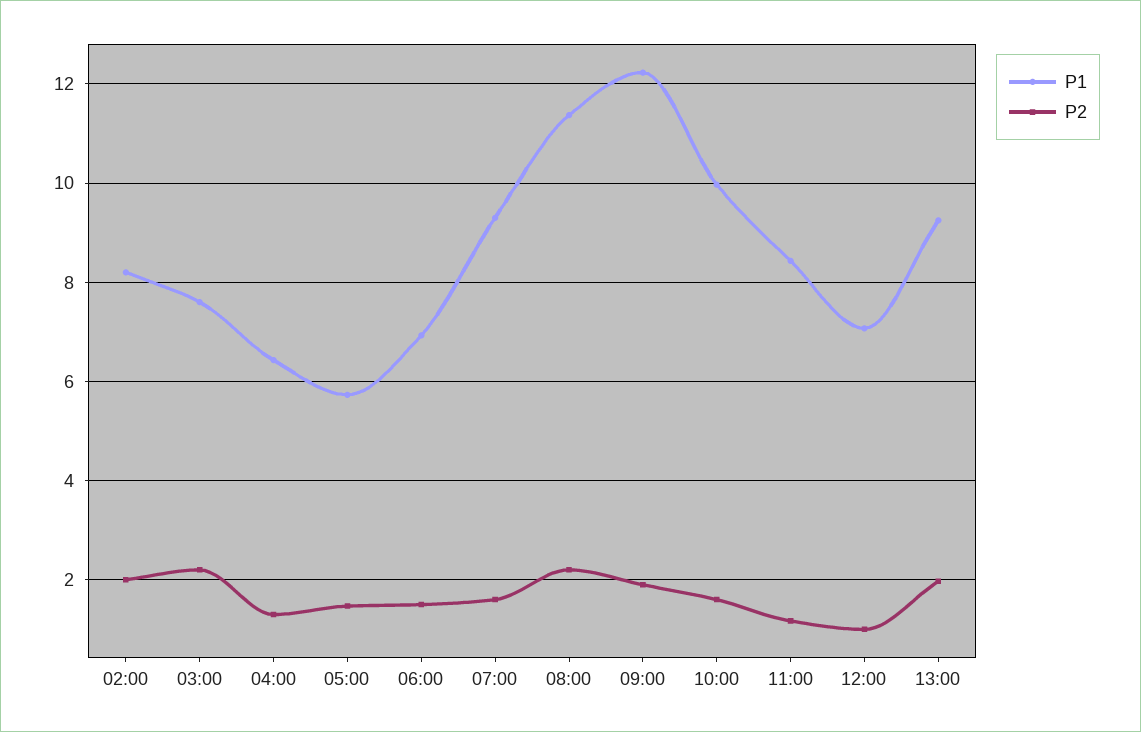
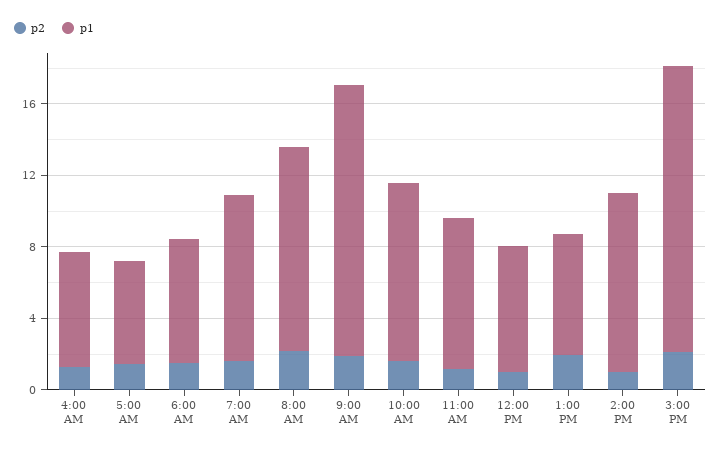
P1, 02:00: 8.2 -> none
P2, 02:00: 2 -> none
P1, 03:00: 7.6 -> none
P2, 03:00: 2.2 -> none
P1, 09:00: 12.2 -> 15
P1, 13:00: 9.2 -> 7
P2, 2:00 PM: none -> 1
P1, 2:00 PM: none -> 10
P2, 3:00 PM: none -> 2
P1, 3:00 PM: none -> 16

